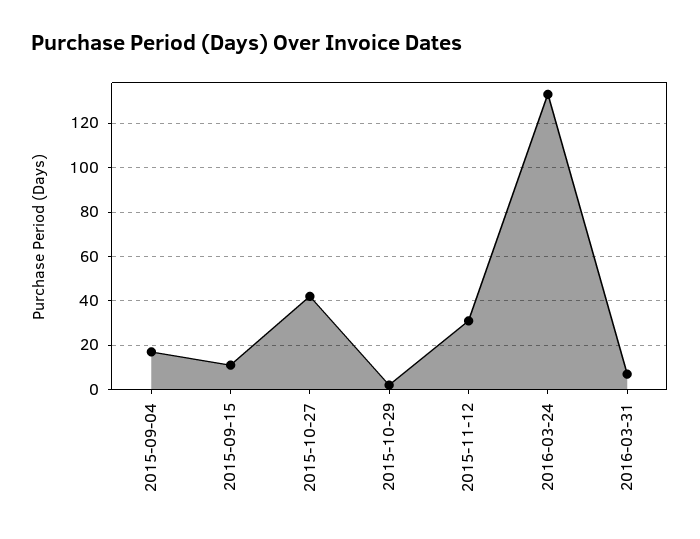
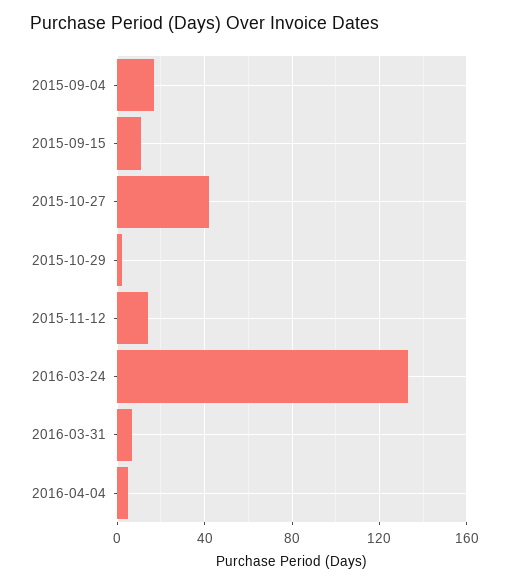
2015-11-12: 30 -> 15
2016-04-04: none -> 5

